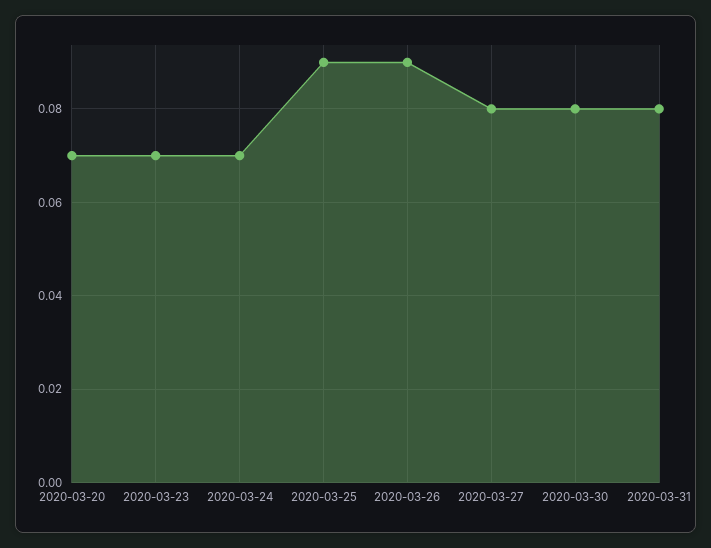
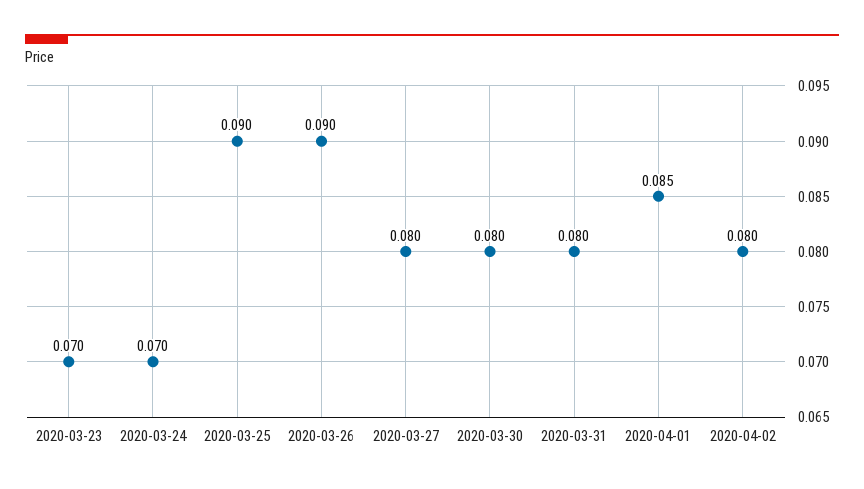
2020-03-20: 0.07 -> none
2020-04-01: none -> 0.085
2020-04-02: none -> 0.08

